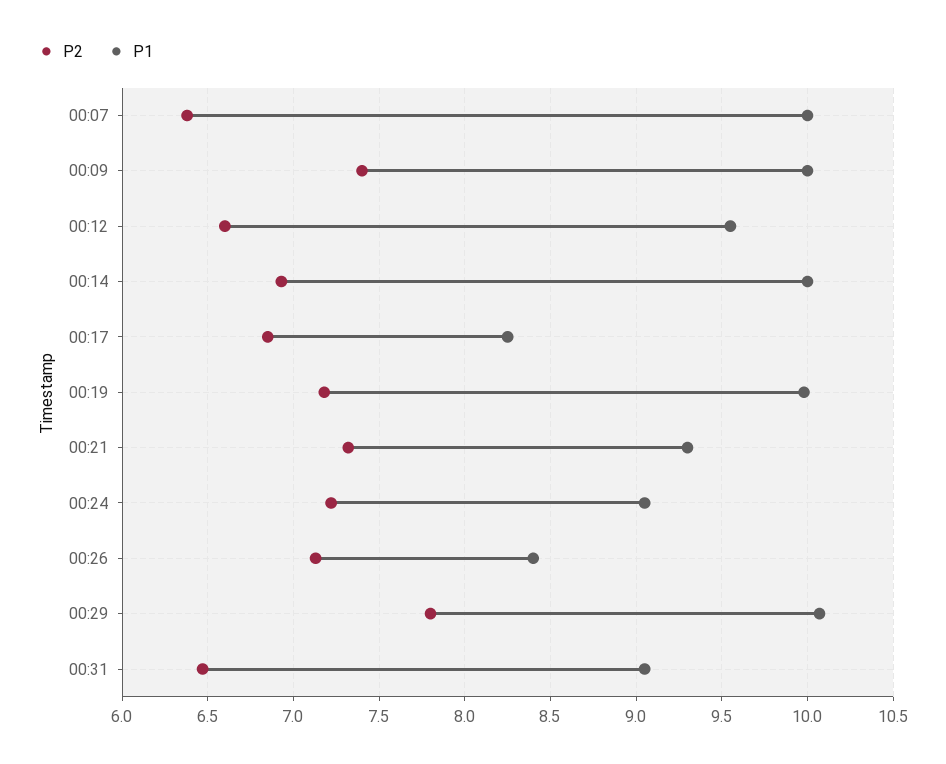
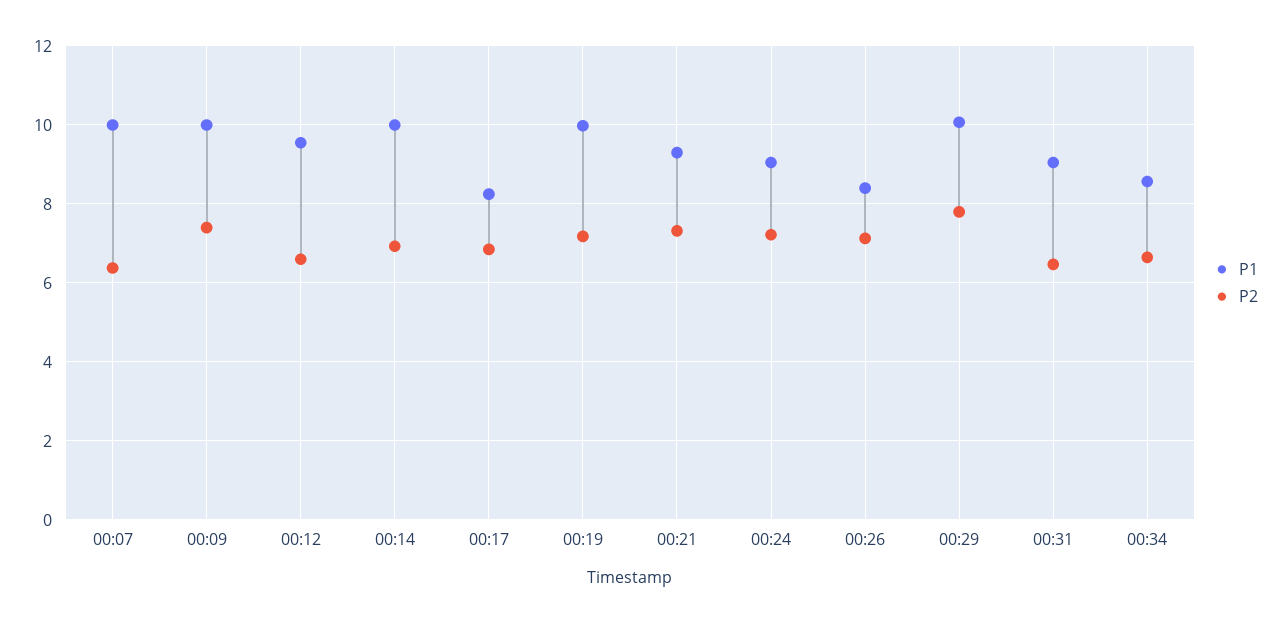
P1, 00:34: none -> 8.6
P2, 00:34: none -> 6.6

